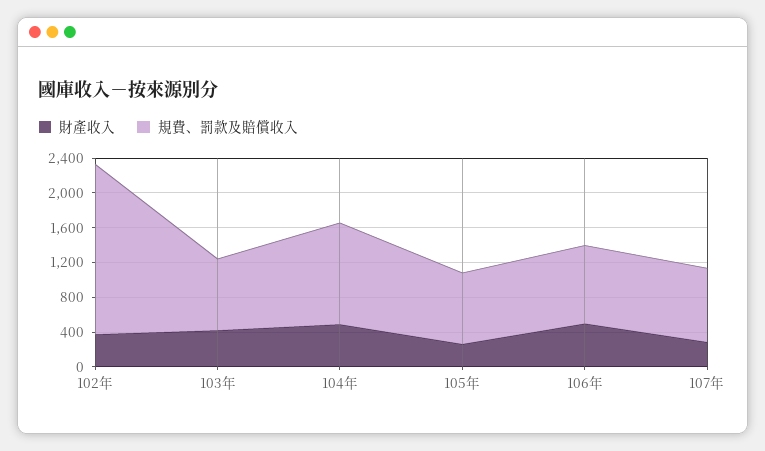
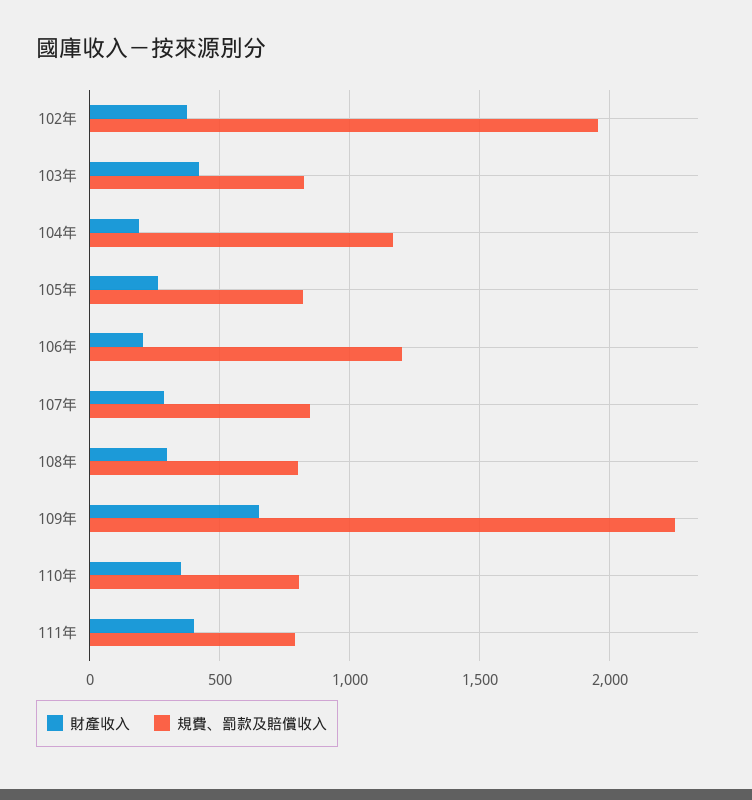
財產收入, 104年: 500 -> 200
財產收入, 106年: 500 -> 200
規費、罰款及賠償收入, 106年: 900 -> 1200
財產收入, 108年: none -> 300
規費、罰款及賠償收入, 108年: none -> 800
財產收入, 109年: none -> 650
規費、罰款及賠償收入, 109年: none -> 2250
財產收入, 110年: none -> 350
規費、罰款及賠償收入, 110年: none -> 800
財產收入, 111年: none -> 400
規費、罰款及賠償收入, 111年: none -> 800

